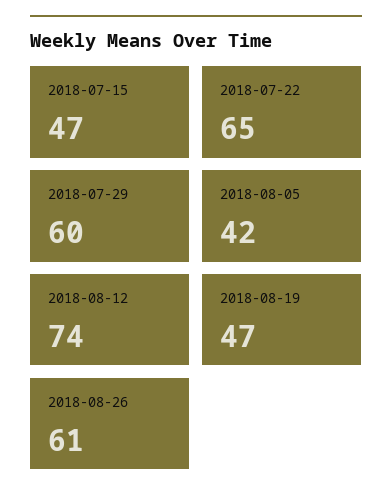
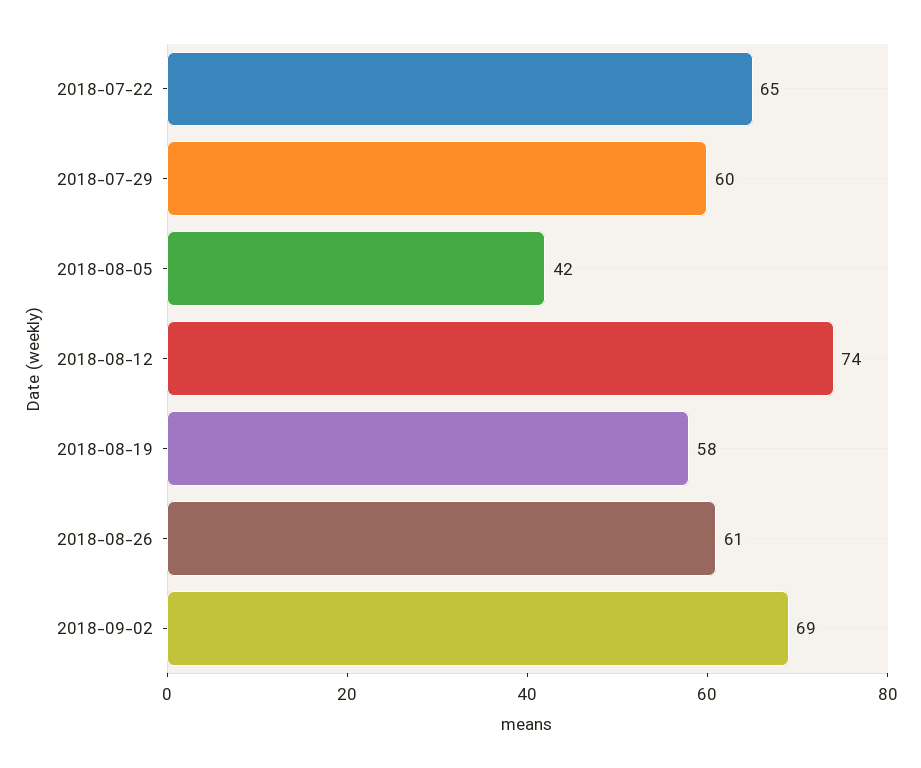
2018-07-15: 47 -> none
2018-08-19: 47 -> 58
2018-09-02: none -> 69

